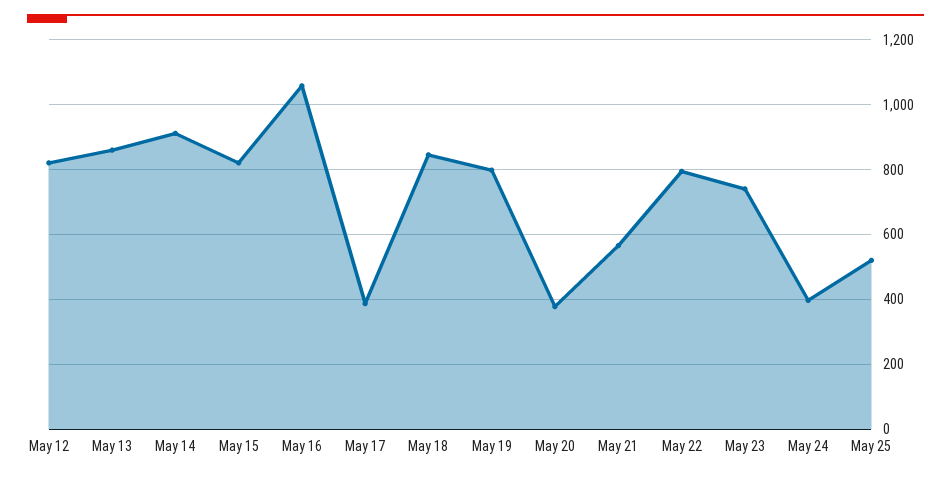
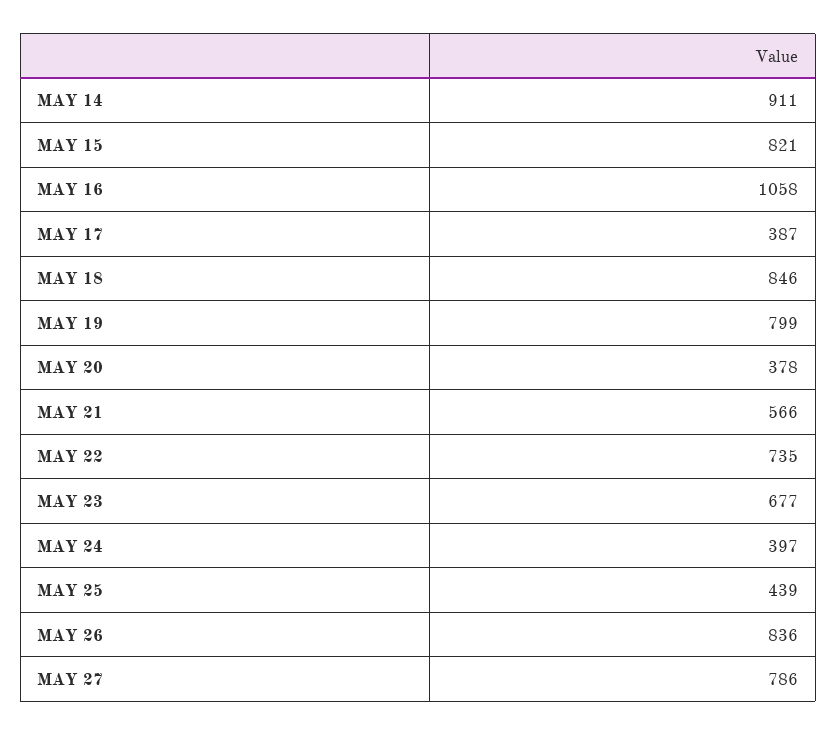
May 12: 820 -> none
May 13: 860 -> none
May 22: 800 -> 735
May 23: 740 -> 677
May 25: 520 -> 439
MAY 26: none -> 836
MAY 27: none -> 786

